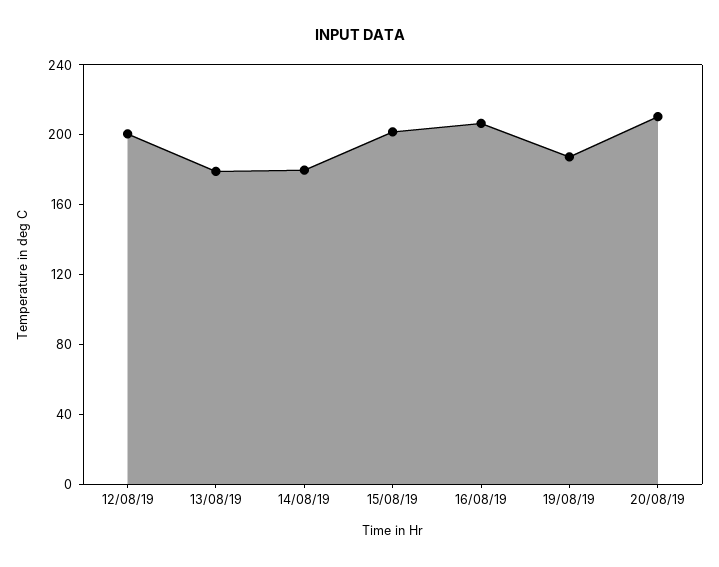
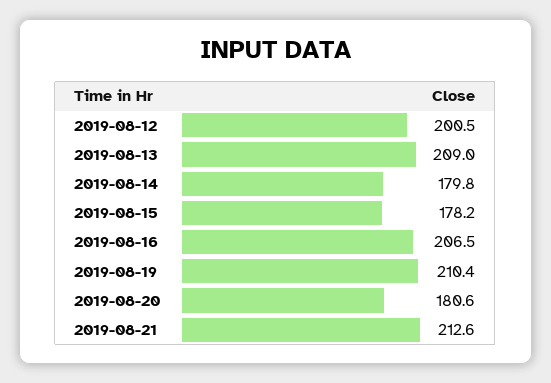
13/08/19: 180 -> 209
15/08/19: 200 -> 178.2
19/08/19: 190 -> 210.4
20/08/19: 210 -> 180.6
2019-08-21: none -> 212.6

